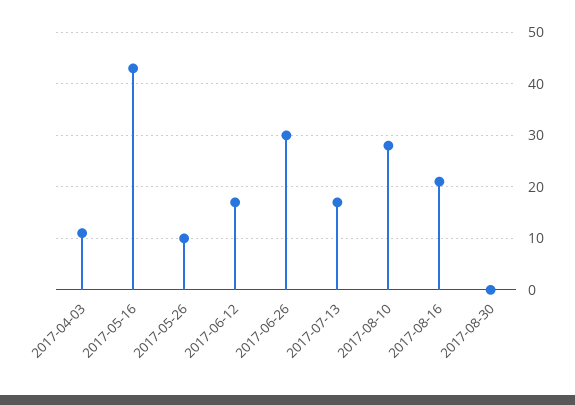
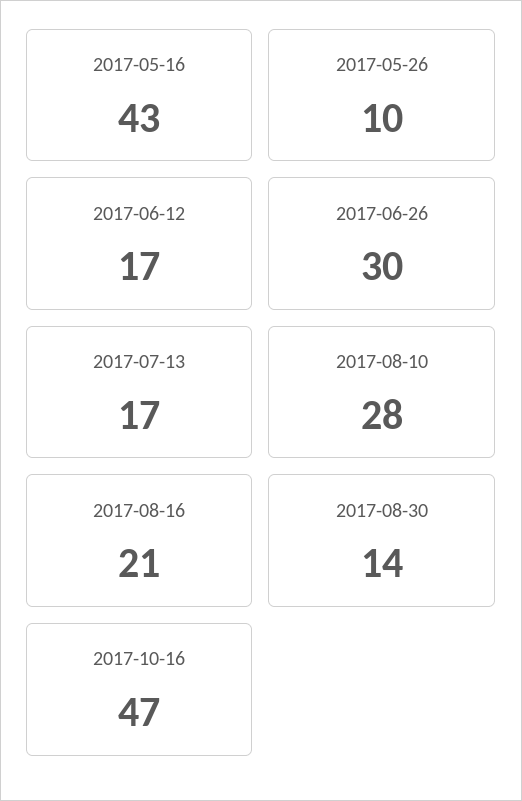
2017-04-03: 10 -> none
2017-08-30: 0 -> 14
2017-10-16: none -> 47

